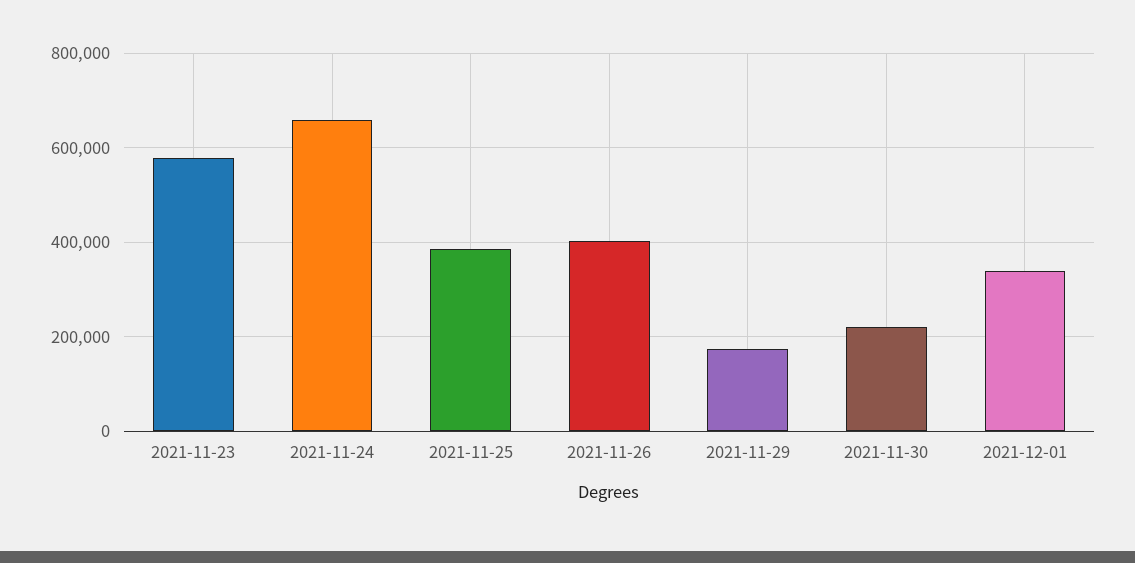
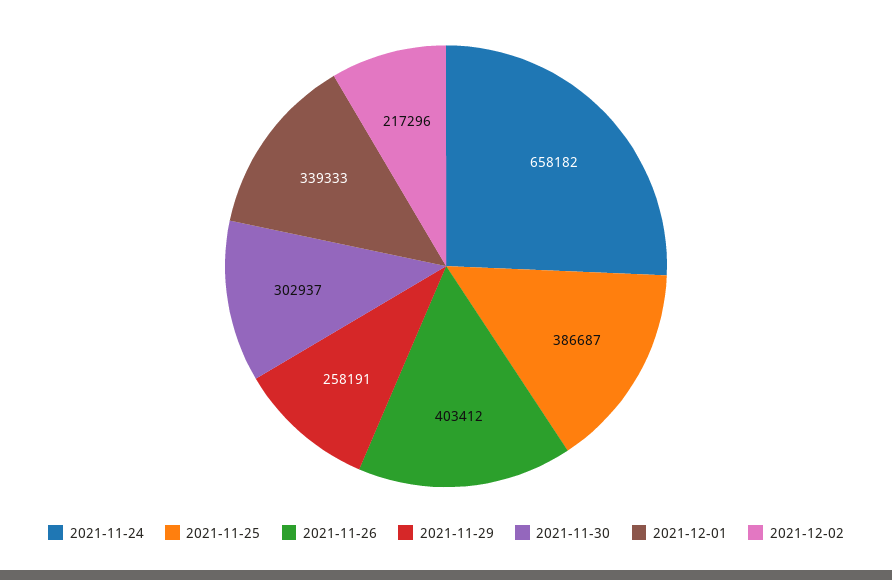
2021-11-23: 580000 -> none
2021-11-29: 180000 -> 258191
2021-11-30: 220000 -> 302937
2021-12-02: none -> 217296

